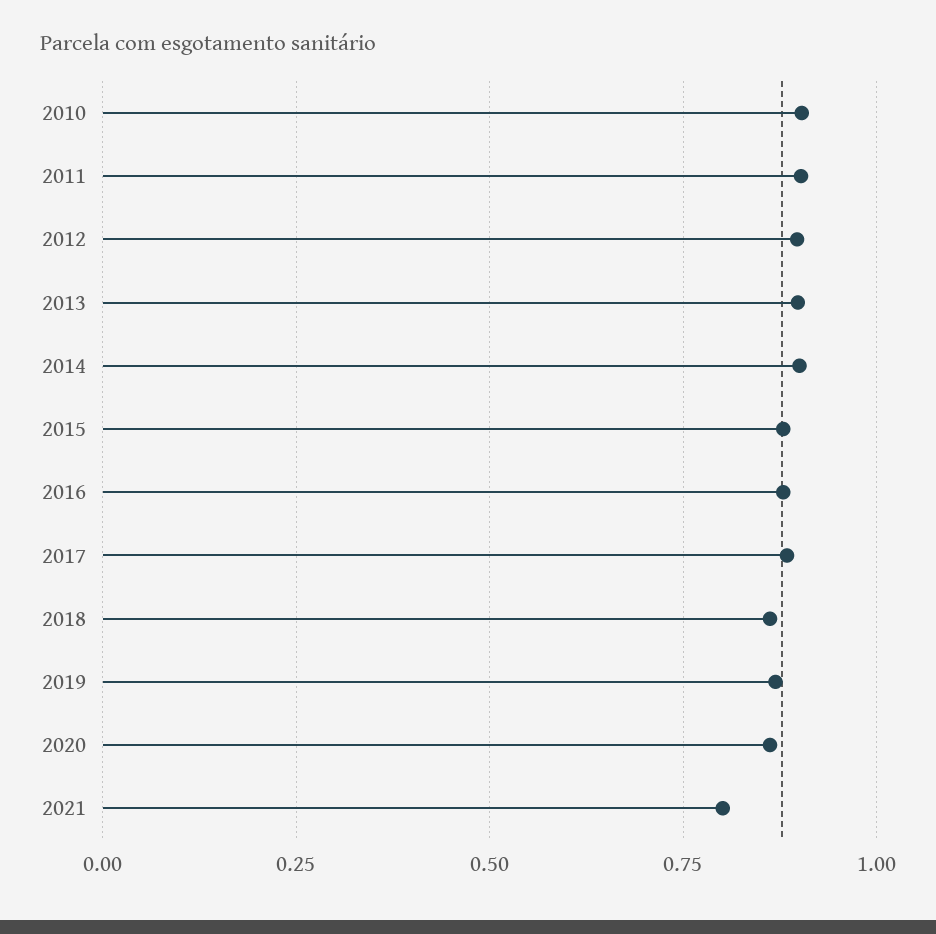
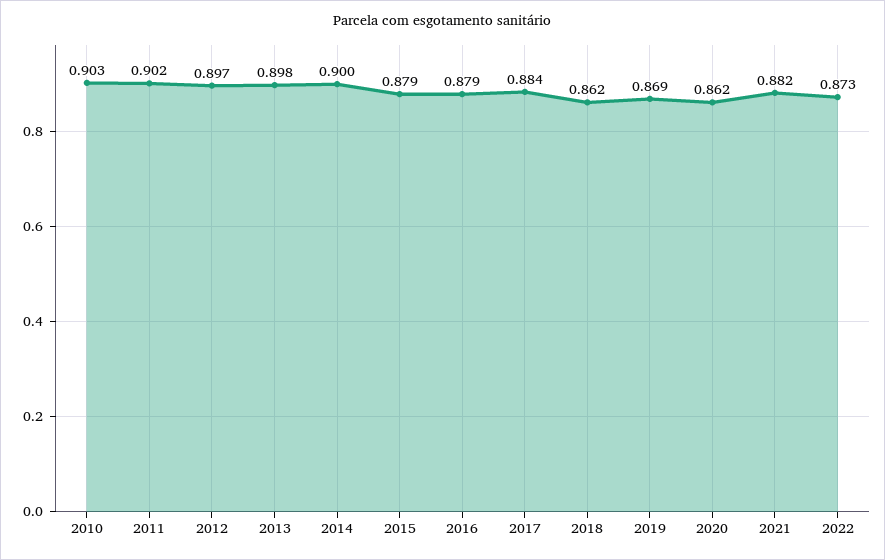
2021: 0.8 -> 0.882
2022: none -> 0.873

